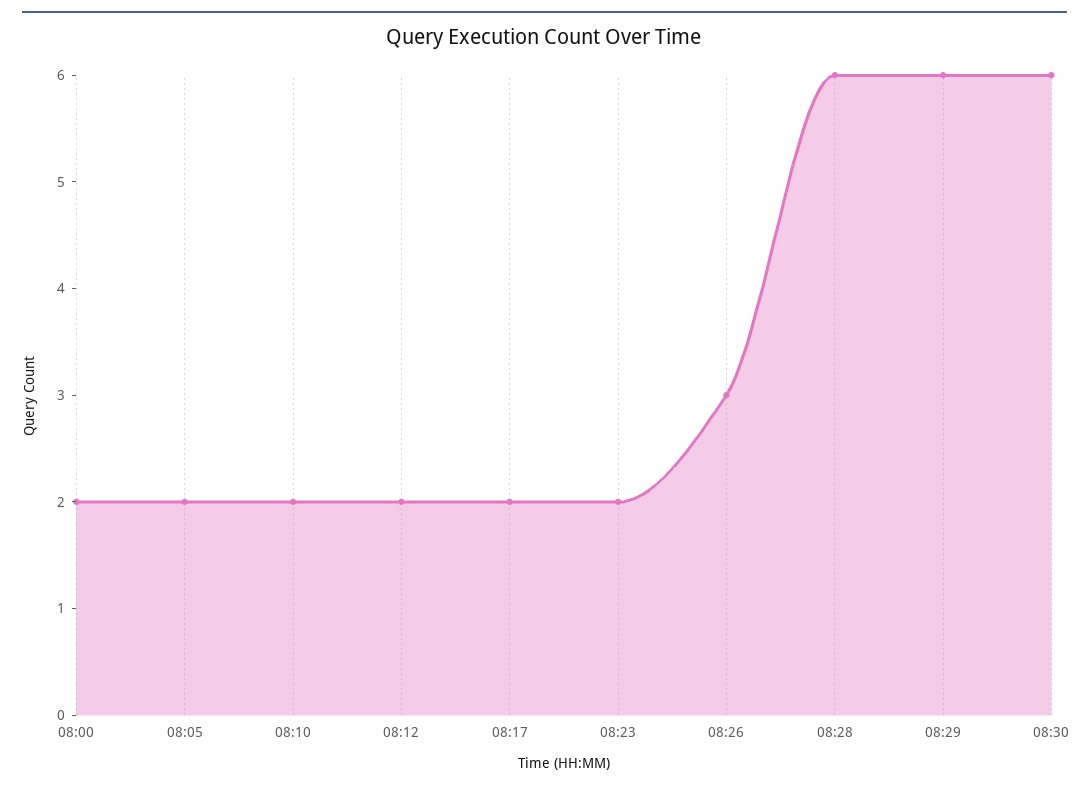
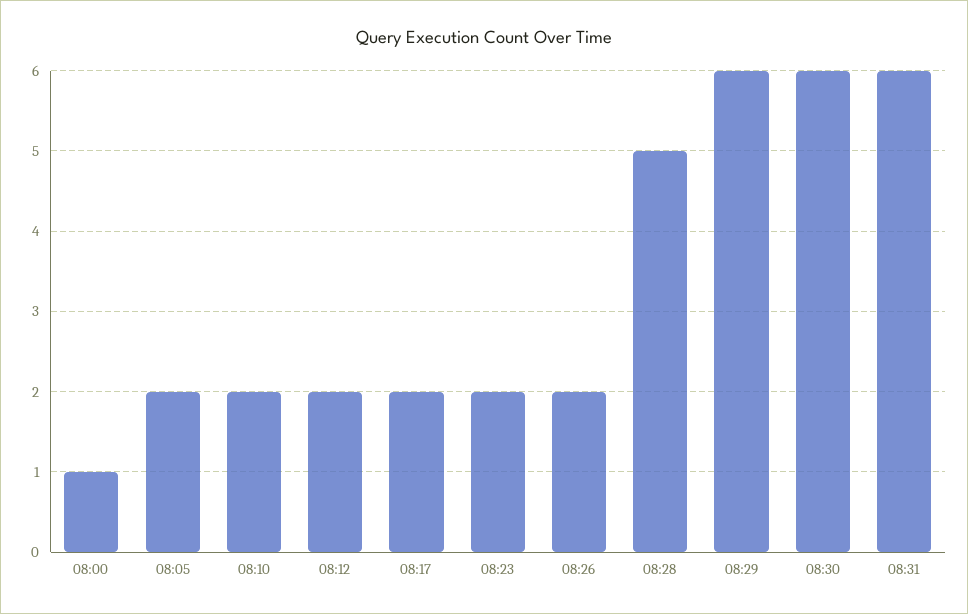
08:00: 2 -> 1
08:26: 3 -> 2
08:28: 6 -> 5
08:31: none -> 6

